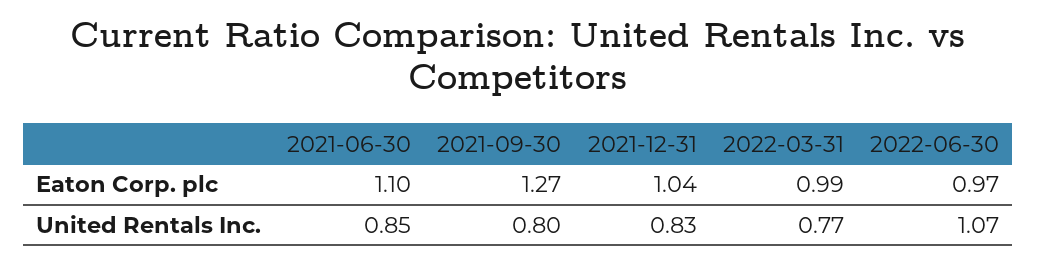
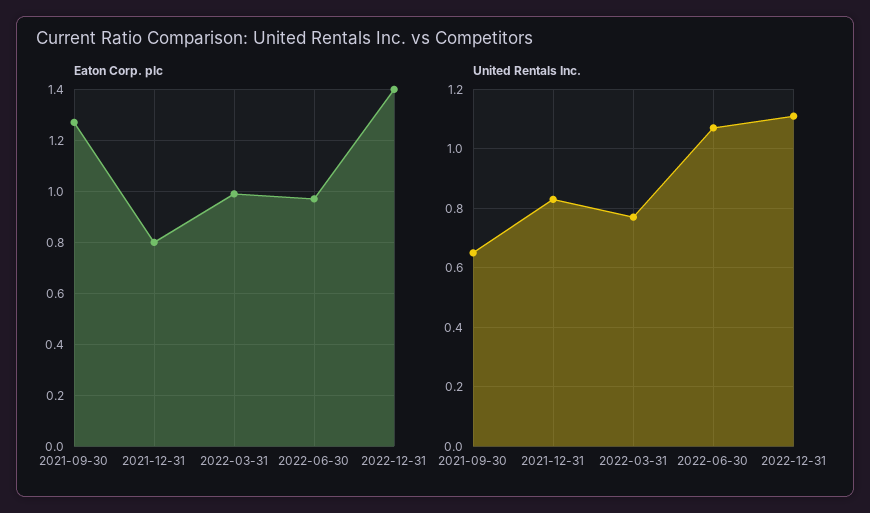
Eaton Corp. plc, 2021-06-30: 1.1 -> none
Eaton Corp. plc, 2021-12-31: 1.04 -> 0.8
United Rentals Inc., 2021-06-30: 0.85 -> none
United Rentals Inc., 2021-09-30: 0.8 -> 0.65
Eaton Corp. plc, 2022-12-31: none -> 1.4
United Rentals Inc., 2022-12-31: none -> 1.1

